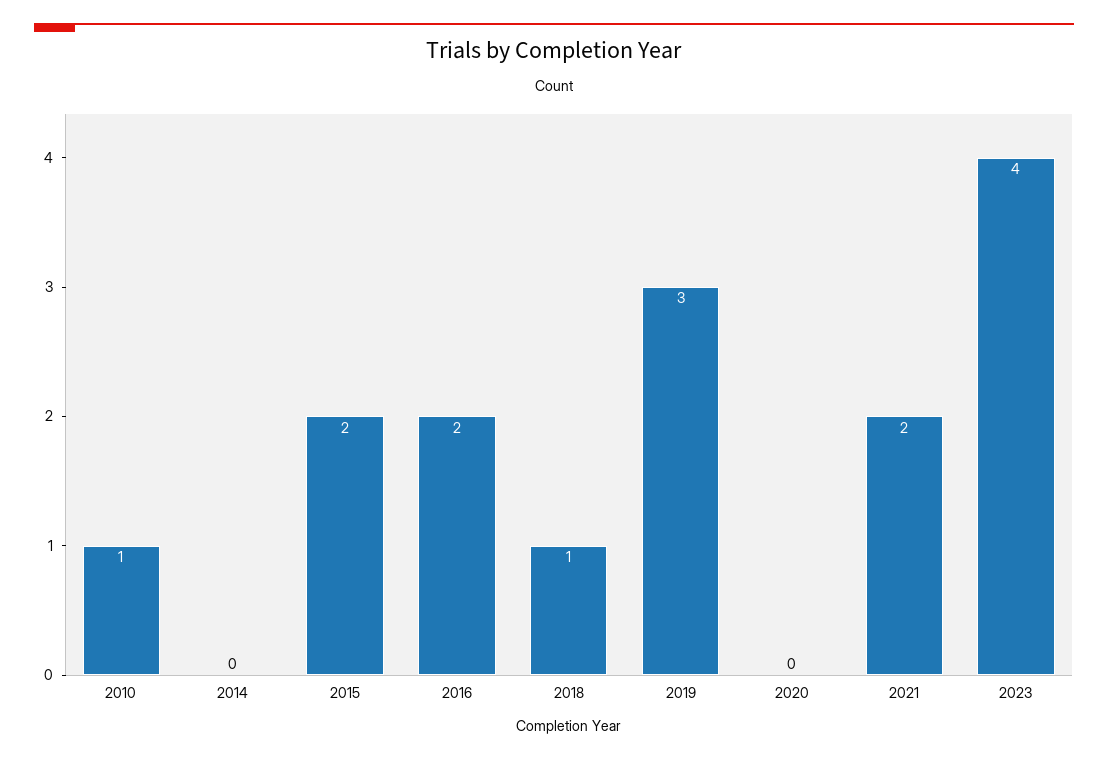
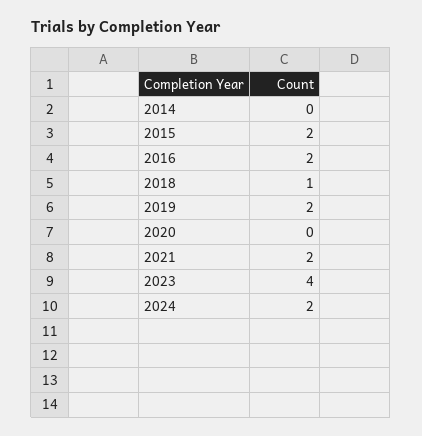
2010: 1 -> none
2019: 3 -> 2
2024: none -> 2

